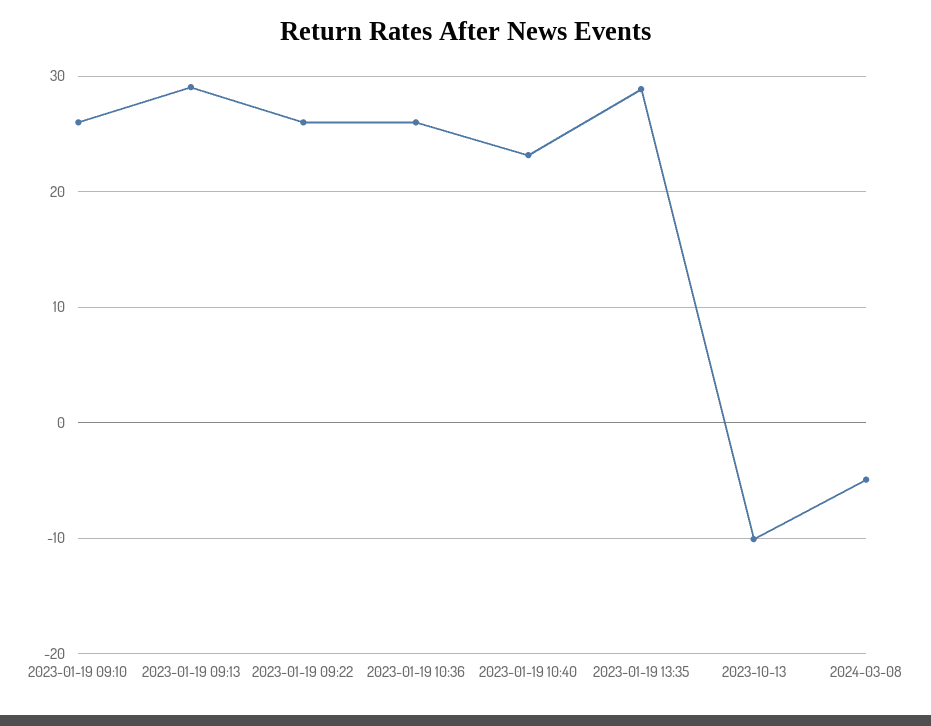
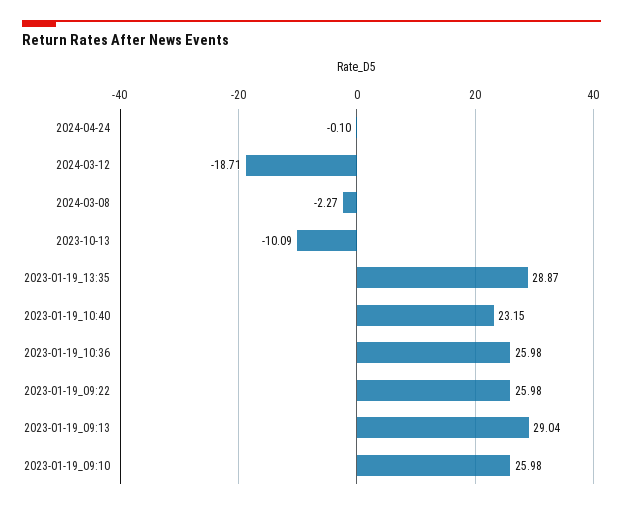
2024-03-08: -5 -> -2.27
2024-04-24: none -> -0.1
2024-03-12: none -> -18.71

